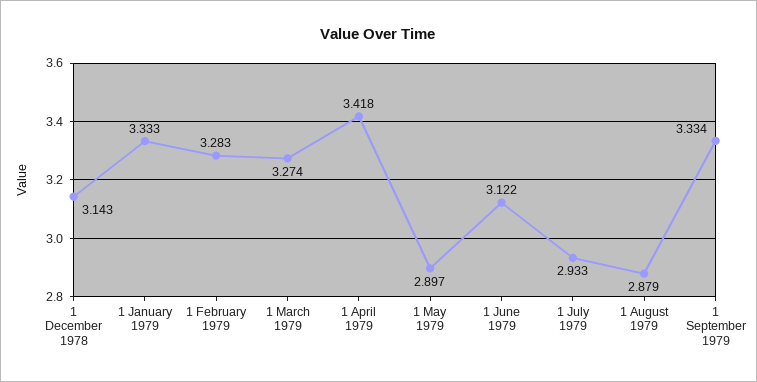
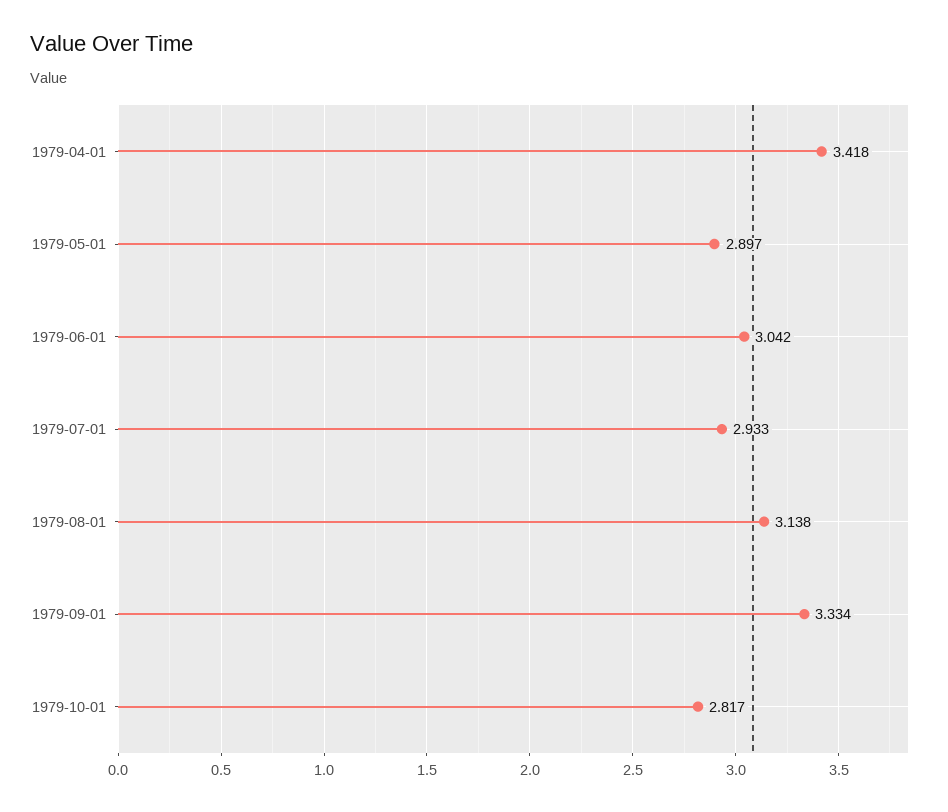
1 December 1978: 3.143 -> none
1 January 1979: 3.333 -> none
1 February 1979: 3.283 -> none
1 March 1979: 3.274 -> none
1 June 1979: 3.122 -> 3.042
1 August 1979: 2.879 -> 3.138
1979-10-01: none -> 2.817

